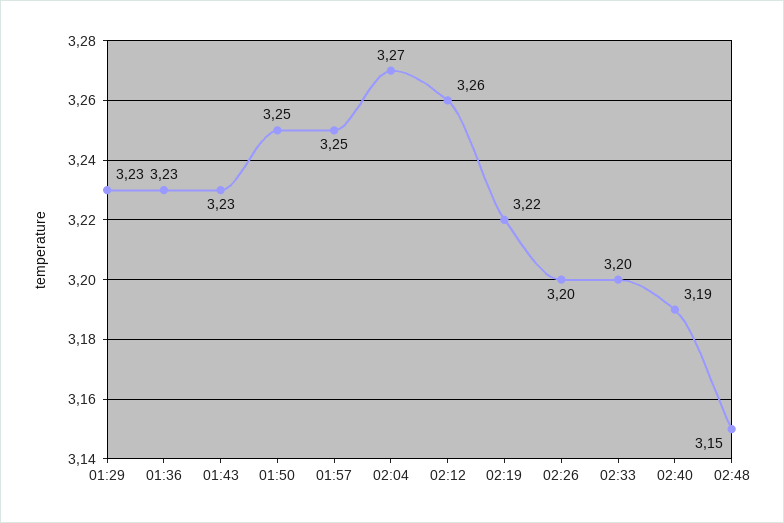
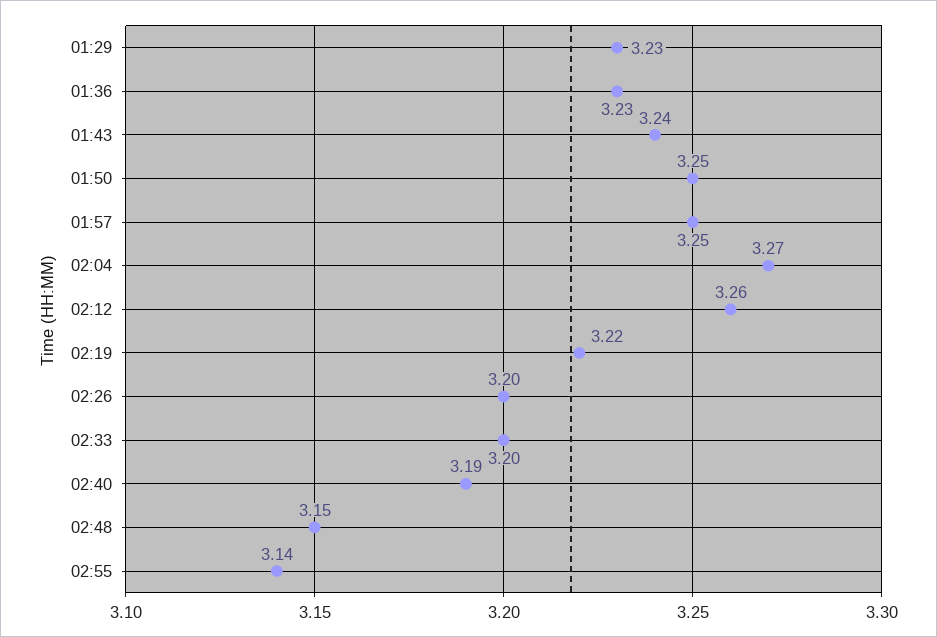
01:43: 3.23 -> 3.24
02:55: none -> 3.14

